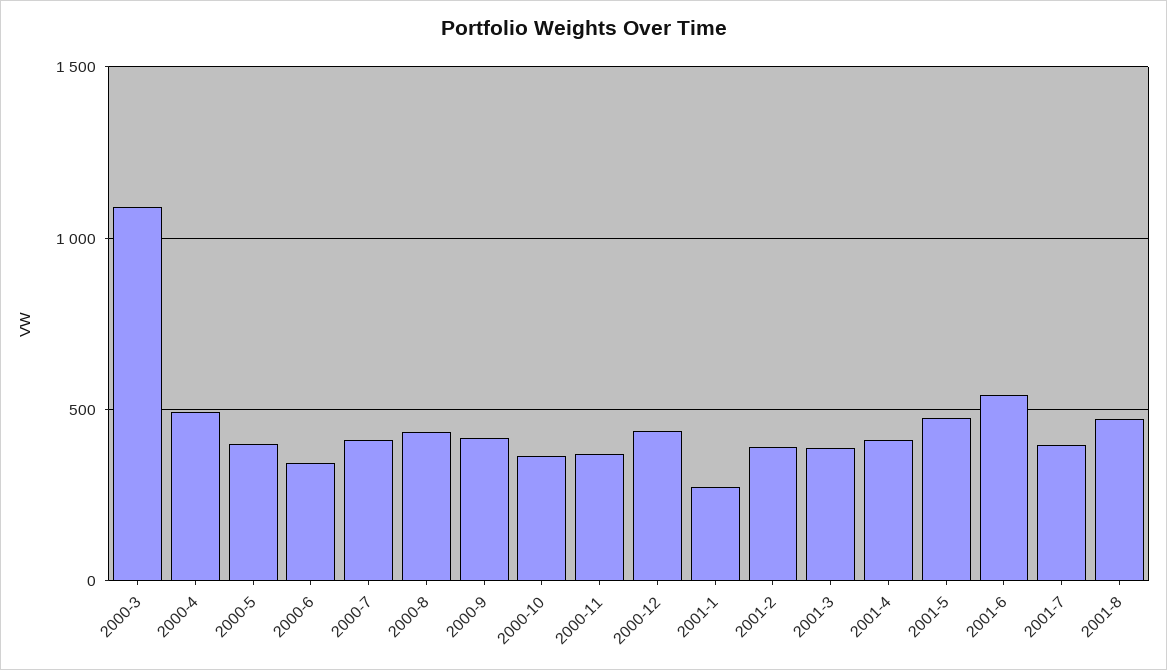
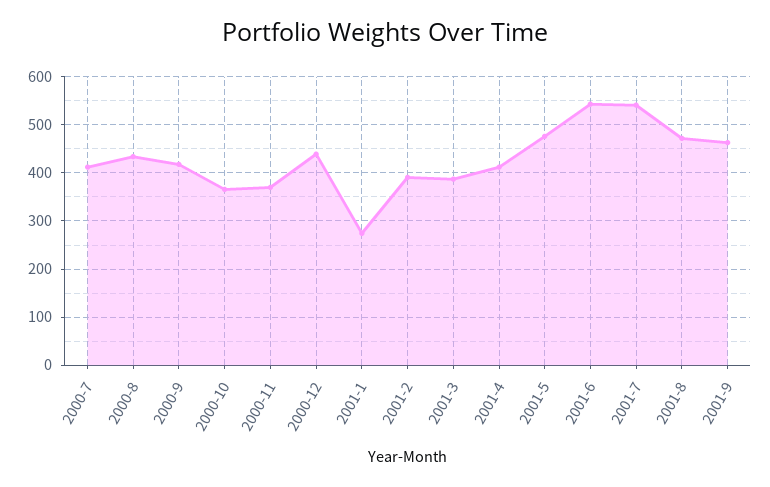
2000-3: 1100 -> none
2000-4: 500 -> none
2000-5: 400 -> none
2000-6: 350 -> none
2001-7: 400 -> 540
2001-9: none -> 460

